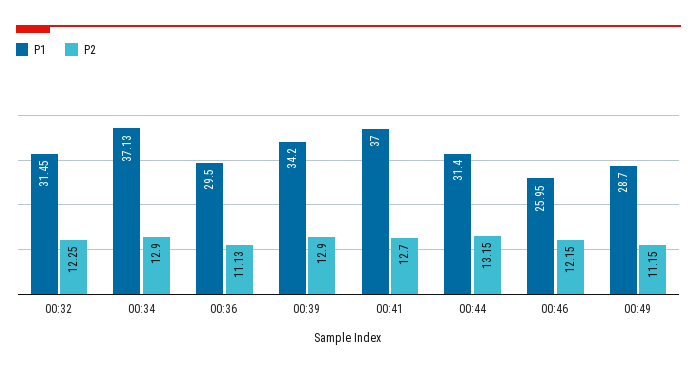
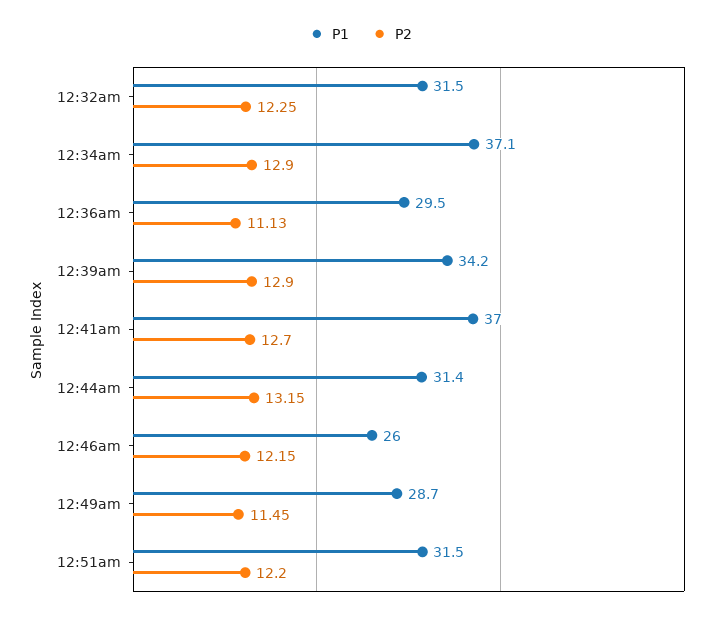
P2, 00:49: 11.15 -> 11.45
P1, 12:51am: none -> 31.5
P2, 12:51am: none -> 12.2

